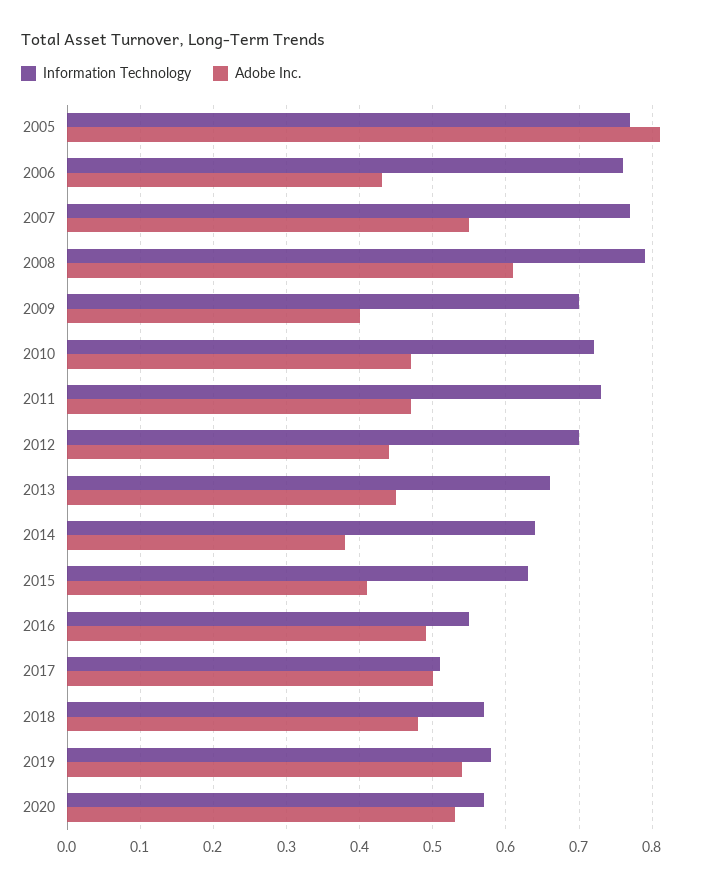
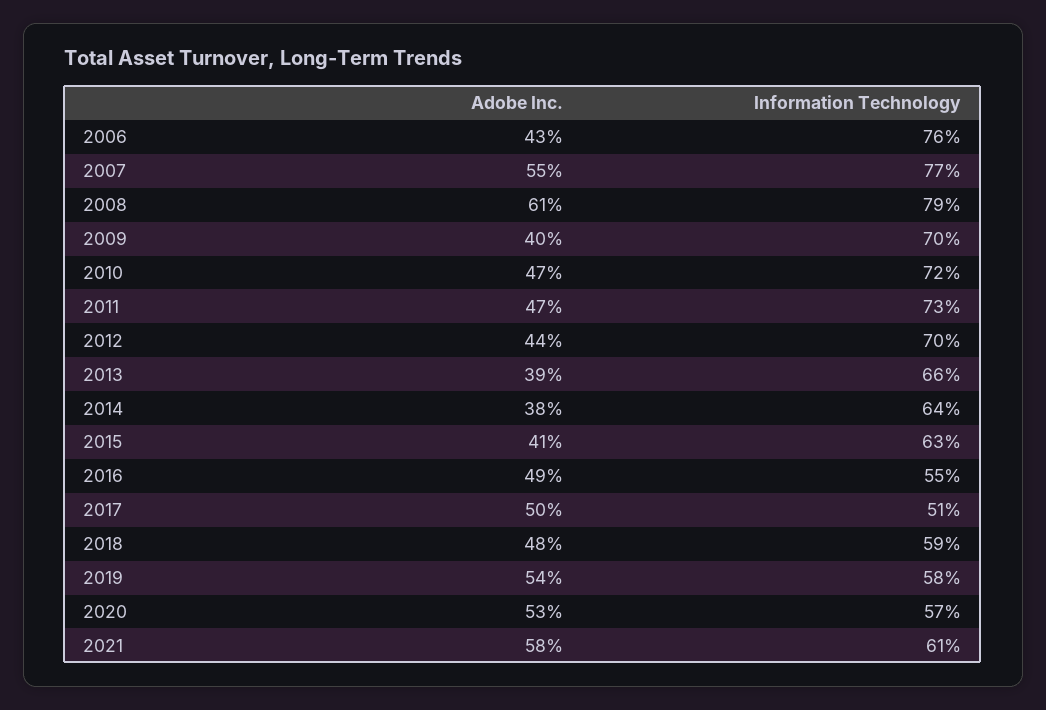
Information Technology, 2005: 0.77 -> none
Adobe Inc., 2005: 0.81 -> none
Adobe Inc., 2013: 0.45 -> 0.39
Information Technology, 2018: 0.57 -> 0.59
Adobe Inc., 2021: none -> 0.58
Information Technology, 2021: none -> 0.61

